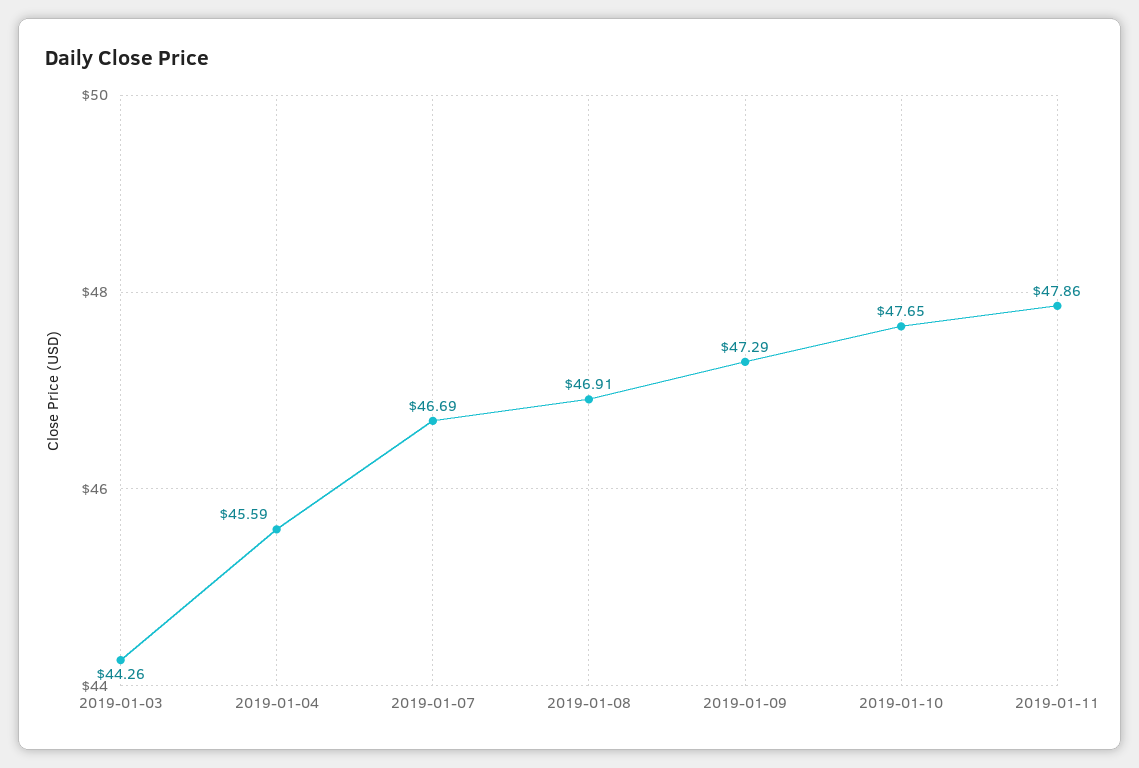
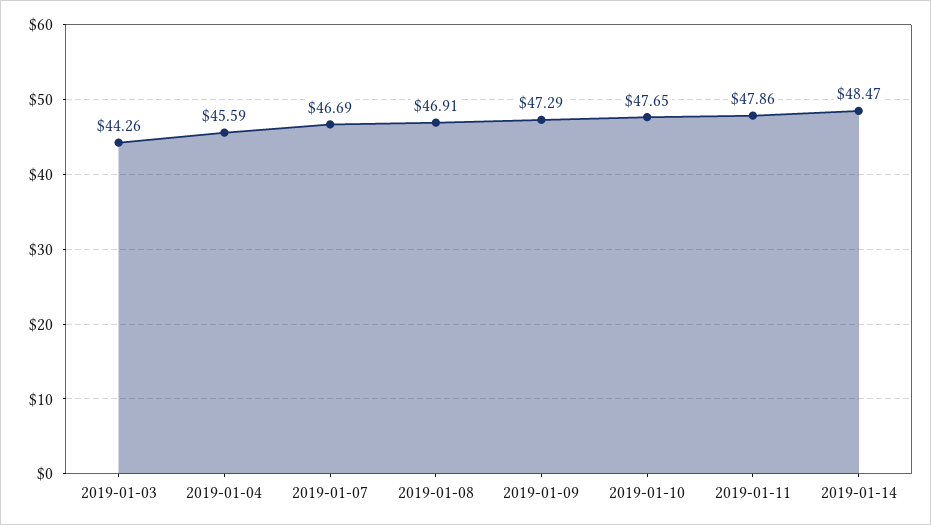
2019-01-14: none -> 48.47

